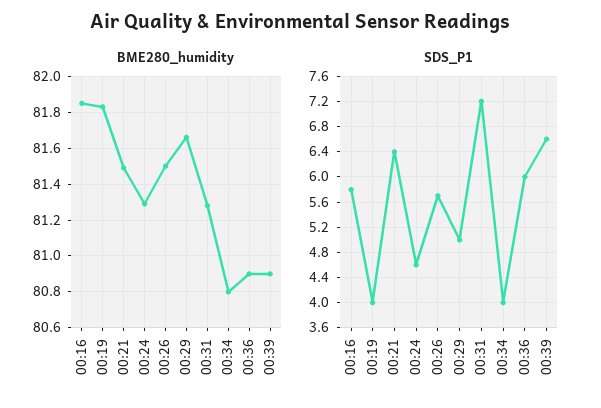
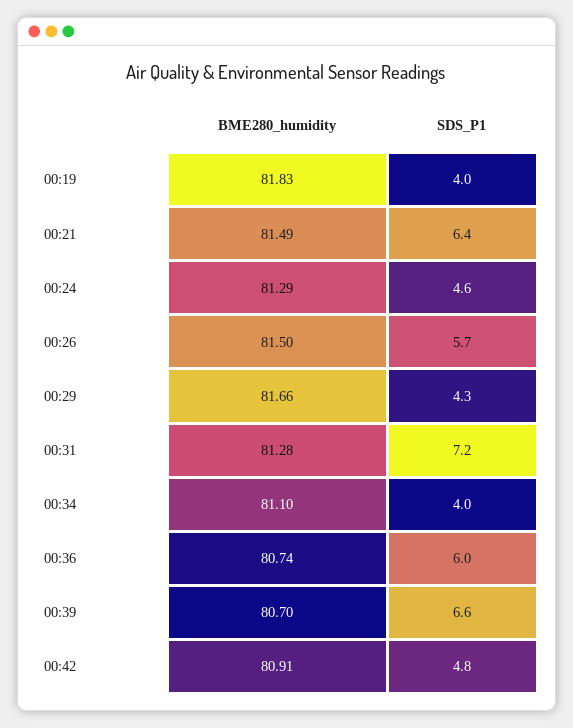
BME280_humidity, 00:16: 81.85 -> none
BME280_humidity, 00:34: 80.8 -> 81.1
BME280_humidity, 00:36: 80.9 -> 80.74
BME280_humidity, 00:39: 80.9 -> 80.7
SDS_P1, 00:16: 5.8 -> none
SDS_P1, 00:29: 5 -> 4.3
BME280_humidity, 00:42: none -> 80.91
SDS_P1, 00:42: none -> 4.8

